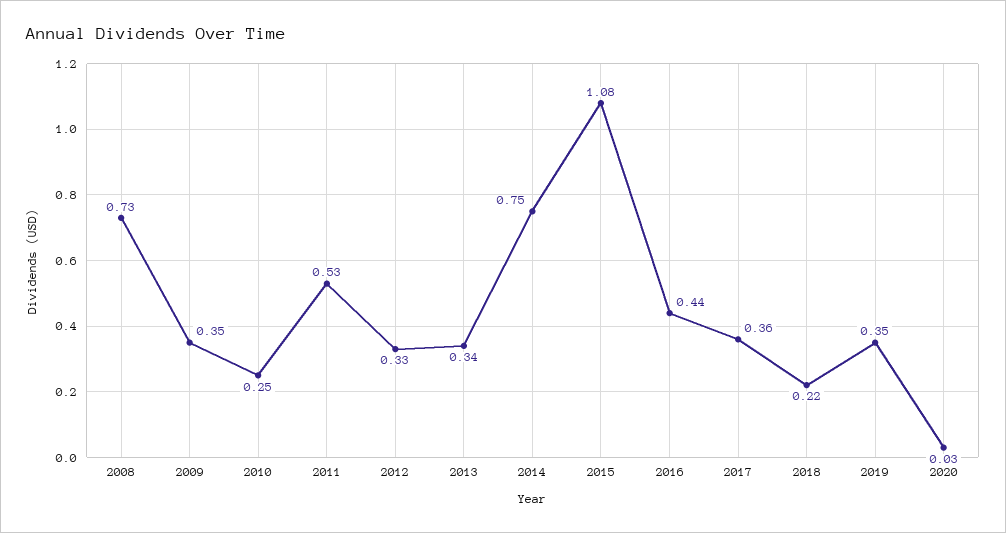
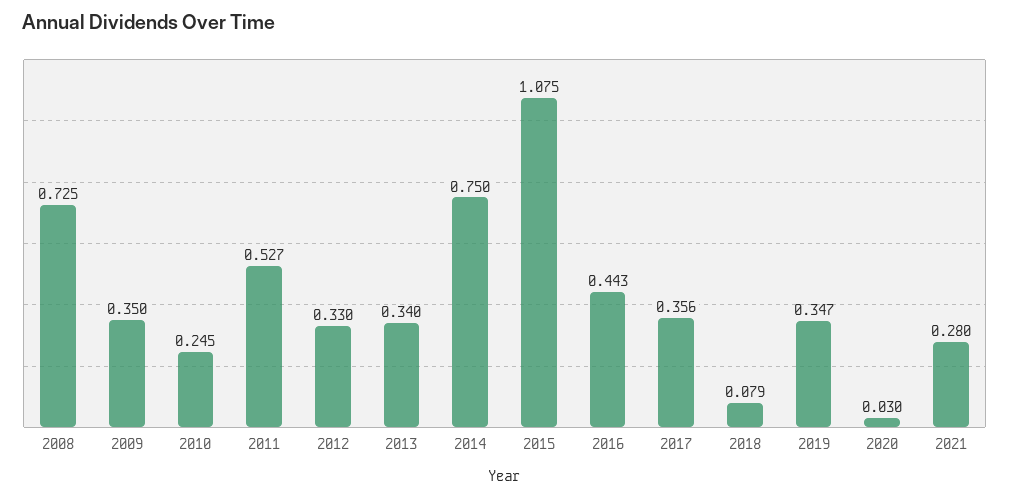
2018: 0.22 -> 0.079
2021: none -> 0.28

